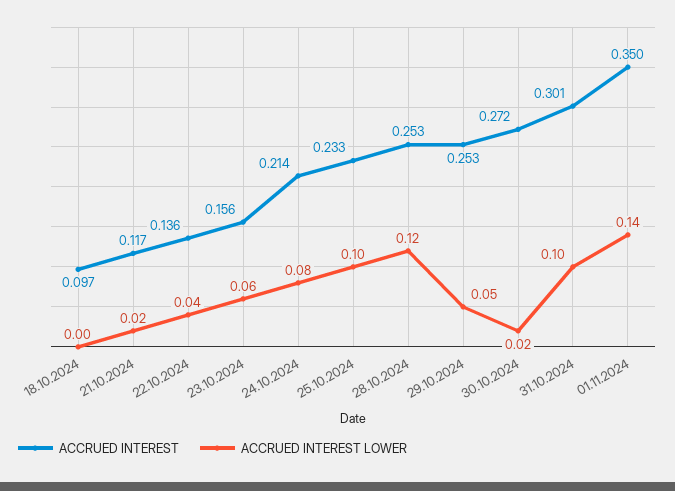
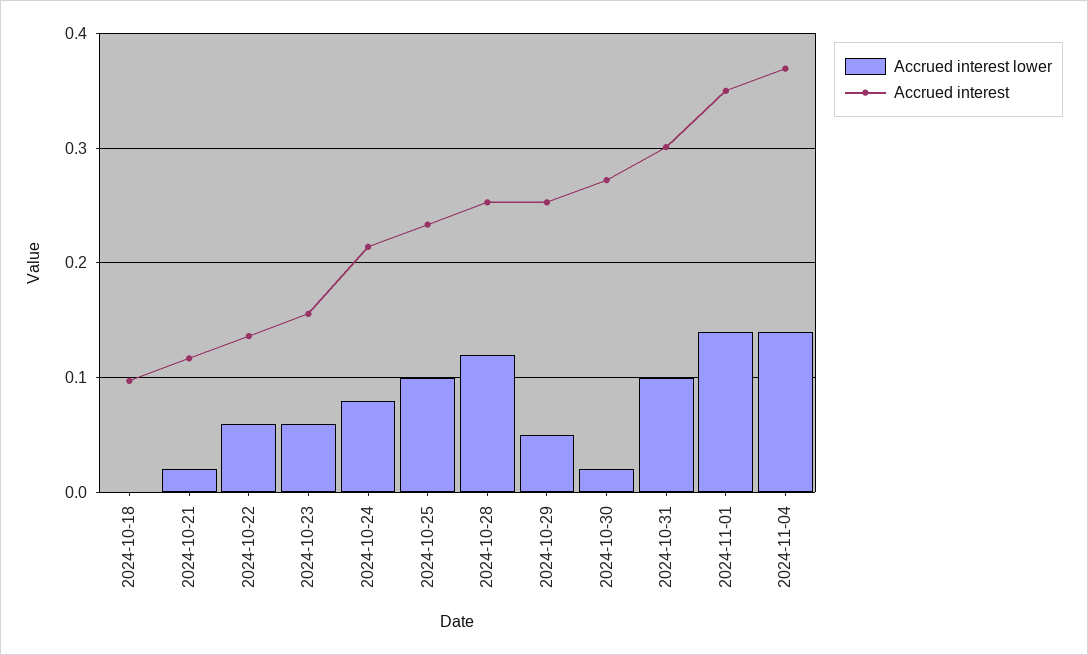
ACCRUED INTEREST LOWER, 22.10.2024: 0.04 -> 0.06
ACCRUED INTEREST LOWER, 2024-11-04: none -> 0.14
ACCRUED INTEREST, 2024-11-04: none -> 0.37

